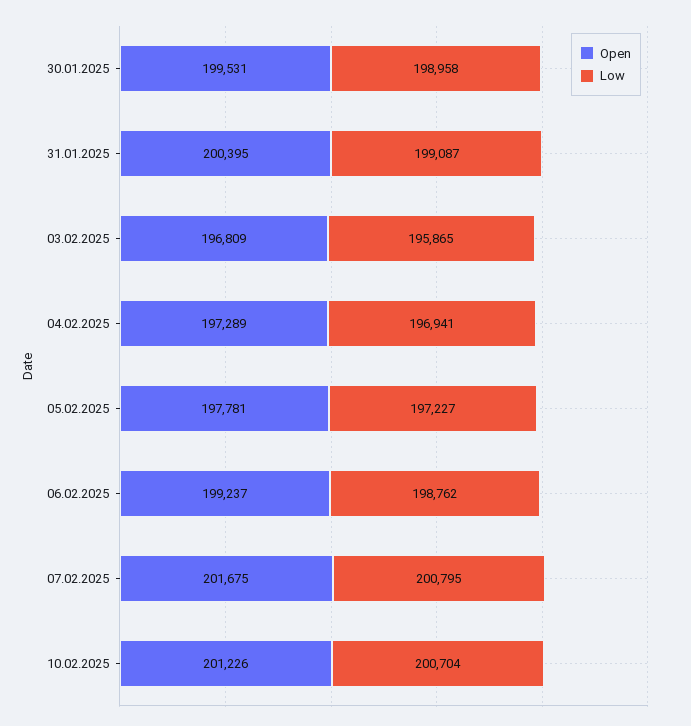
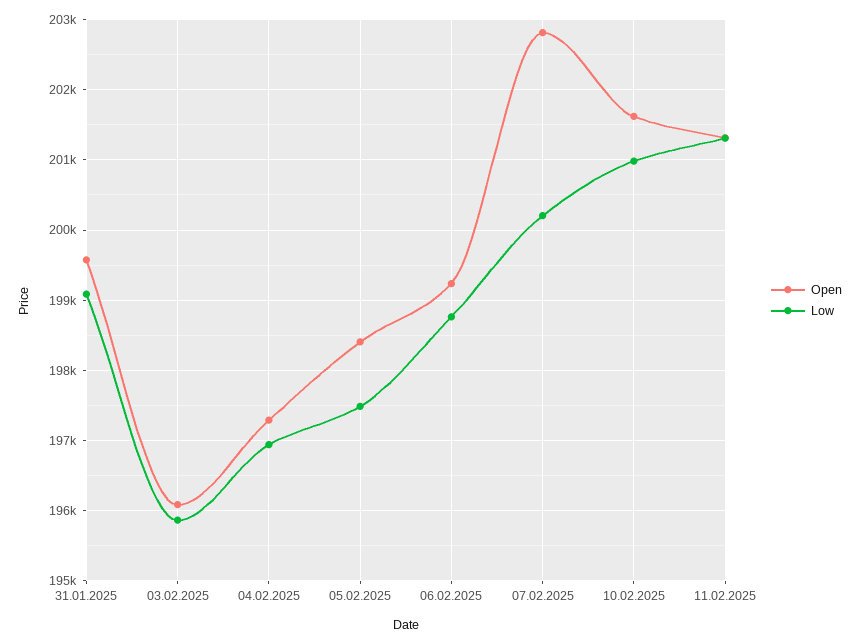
Open, 30.01.2025: 199531 -> none
Low, 30.01.2025: 198958 -> none
Open, 31.01.2025: 200395 -> 199600
Open, 03.02.2025: 196809 -> 196100
Open, 05.02.2025: 197781 -> 198400
Low, 05.02.2025: 197227 -> 197500
Open, 07.02.2025: 201675 -> 202800
Low, 07.02.2025: 200795 -> 200200
Open, 10.02.2025: 201226 -> 201600
Low, 10.02.2025: 200704 -> 201000
Open, 11.02.2025: none -> 201300
Low, 11.02.2025: none -> 201300

